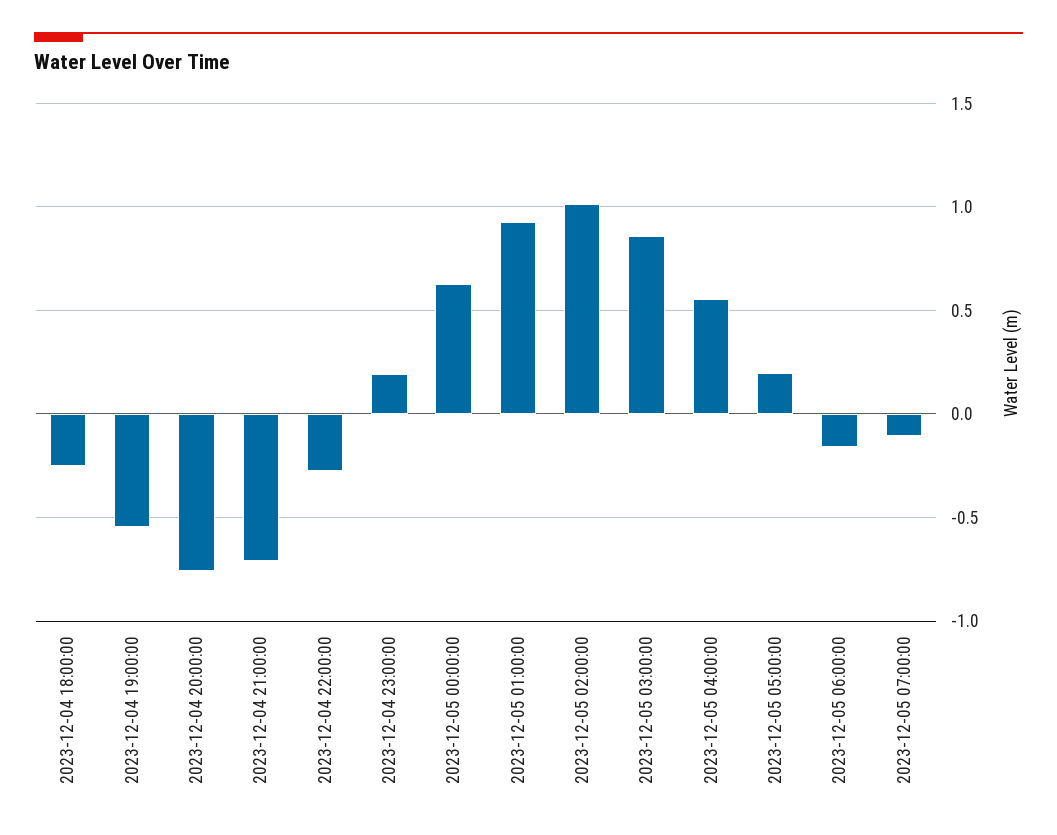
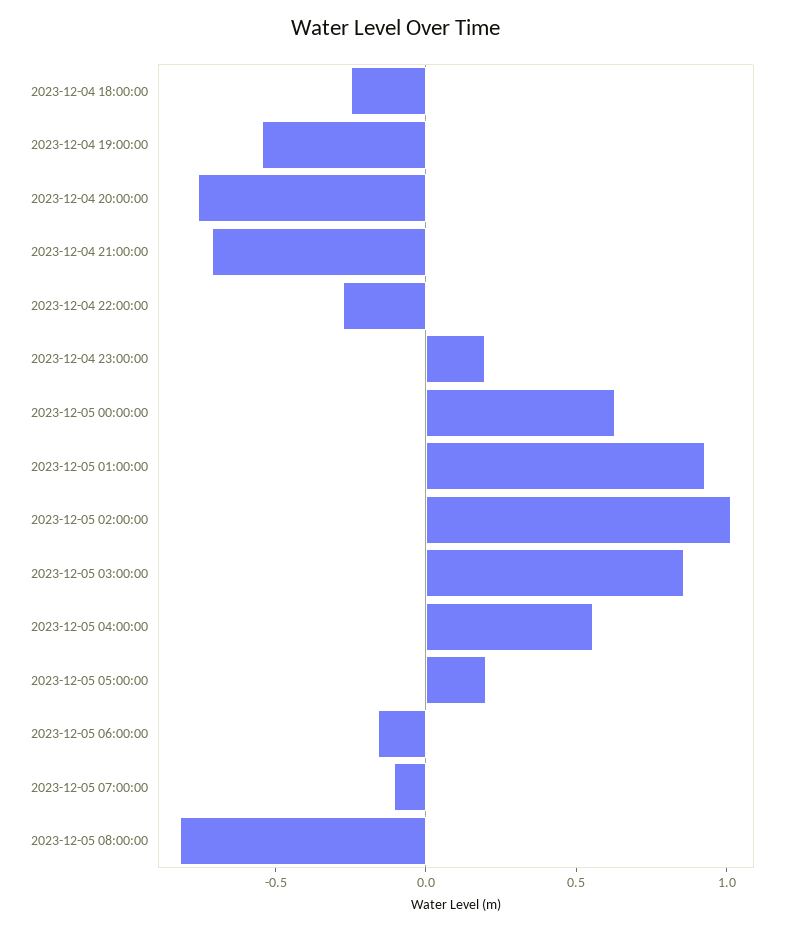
2023-12-05 08:00:00: none -> -0.8

